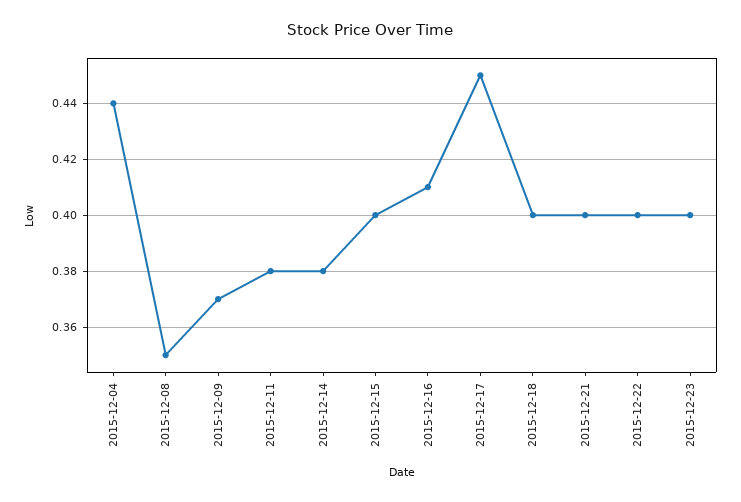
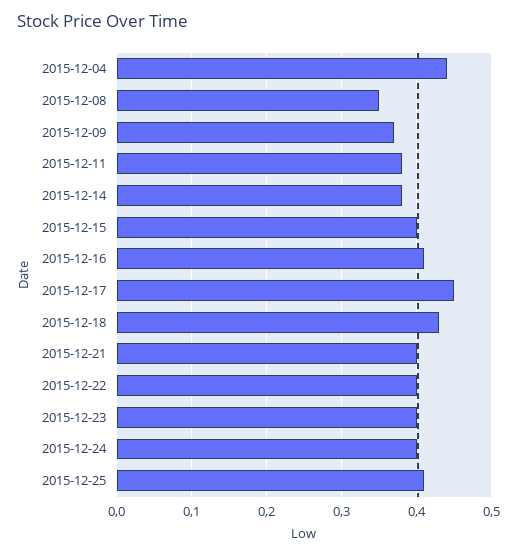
2015-12-18: 0.4 -> 0.43
2015-12-24: none -> 0.4
2015-12-25: none -> 0.41

